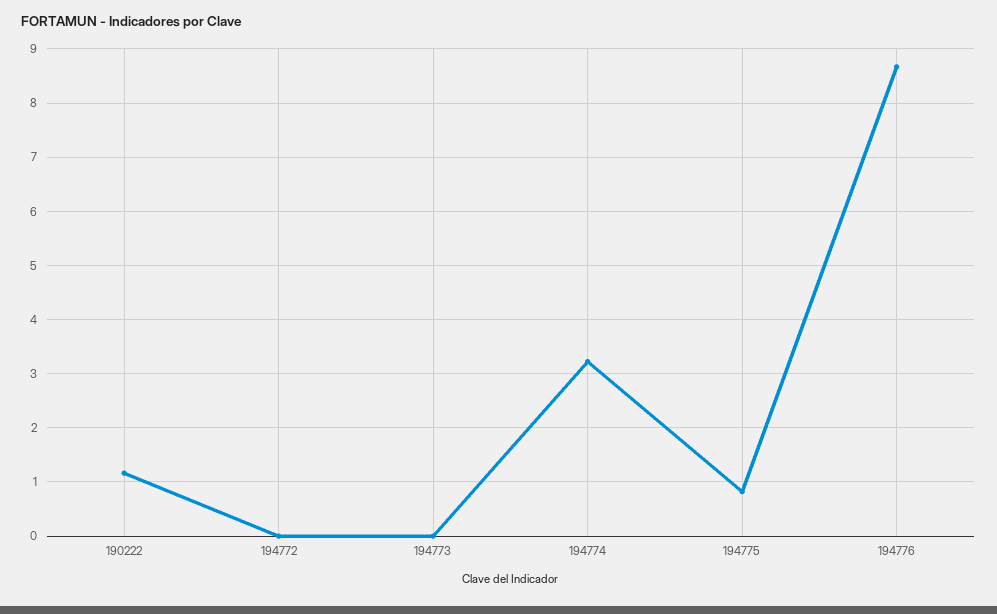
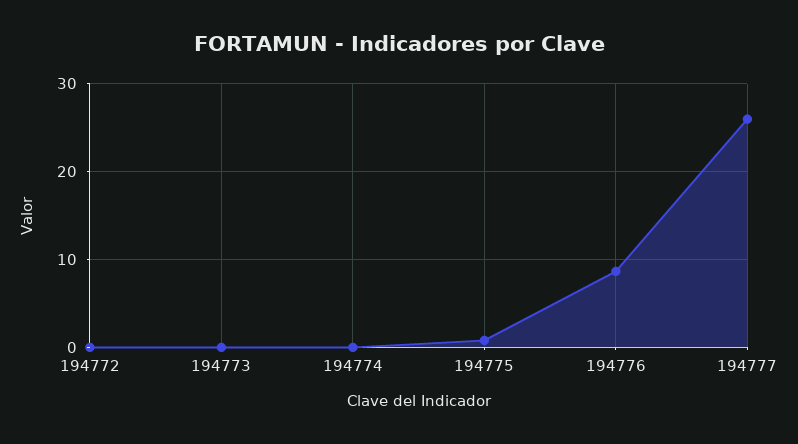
190222: 1.2 -> none
194774: 3.2 -> 0
194777: none -> 26

